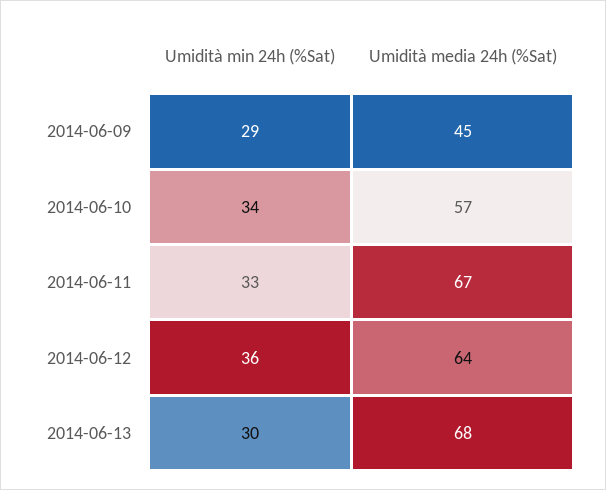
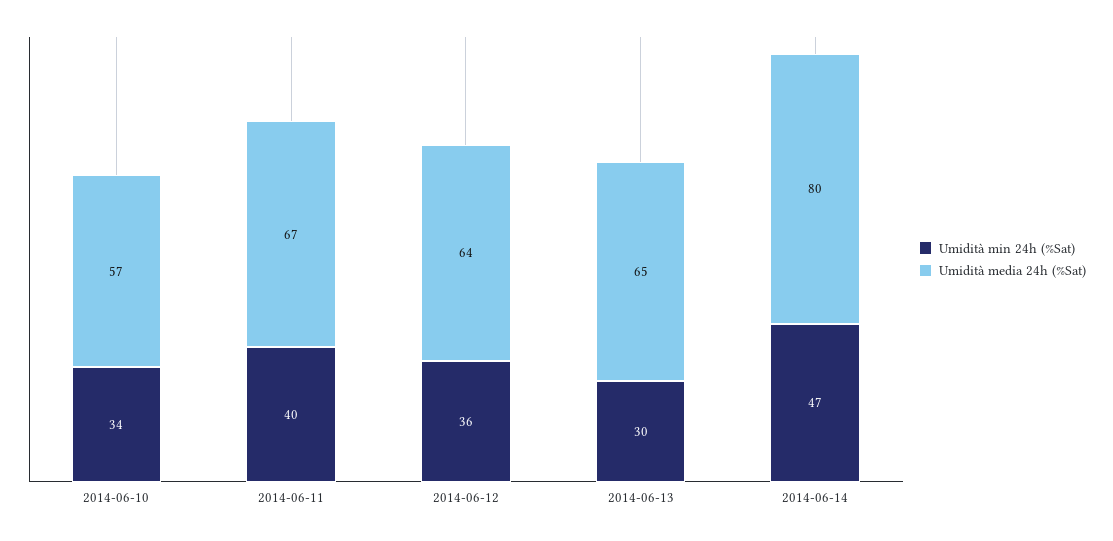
Umidità min 24h (%Sat), 2014-06-09: 29 -> none
Umidità media 24h (%Sat), 2014-06-09: 45 -> none
Umidità min 24h (%Sat), 2014-06-11: 33 -> 40
Umidità media 24h (%Sat), 2014-06-13: 68 -> 65
Umidità min 24h (%Sat), 2014-06-14: none -> 47
Umidità media 24h (%Sat), 2014-06-14: none -> 80

